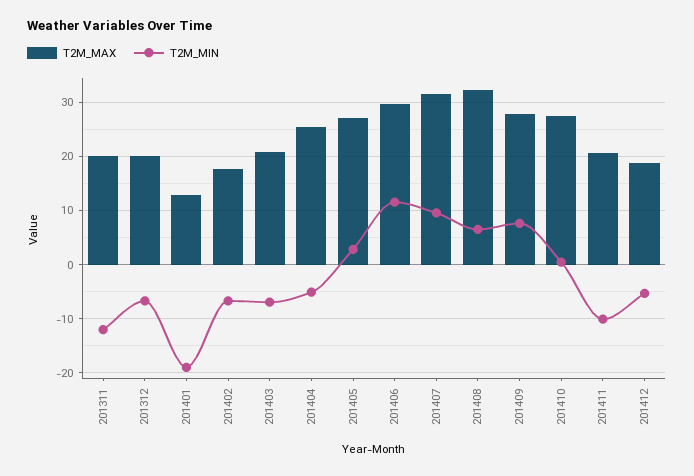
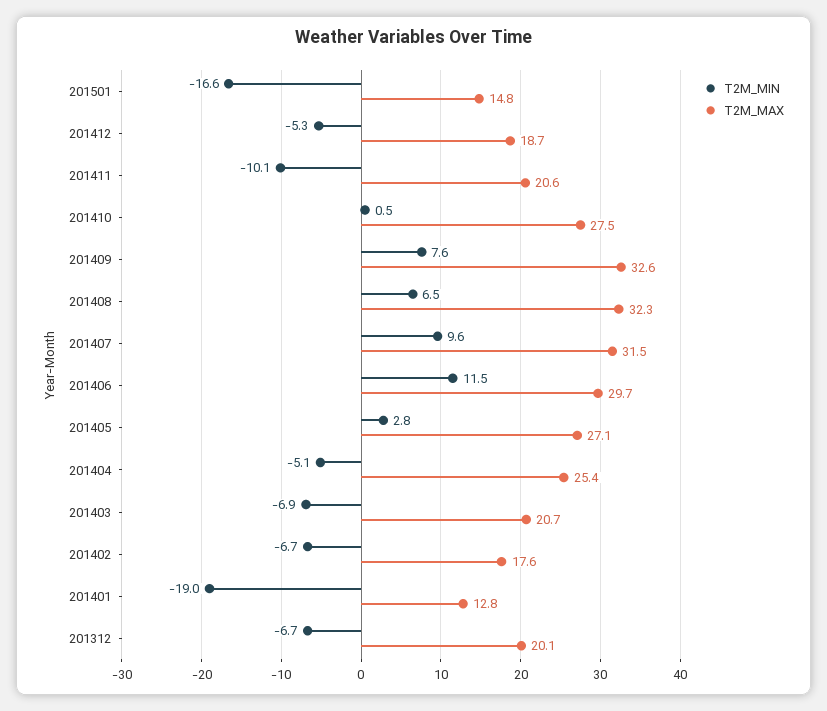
T2M_MAX, 201311: 20 -> none
T2M_MIN, 201311: -12 -> none
T2M_MAX, 201409: 28 -> 32.6
T2M_MIN, 201501: none -> -16.6
T2M_MAX, 201501: none -> 14.8

